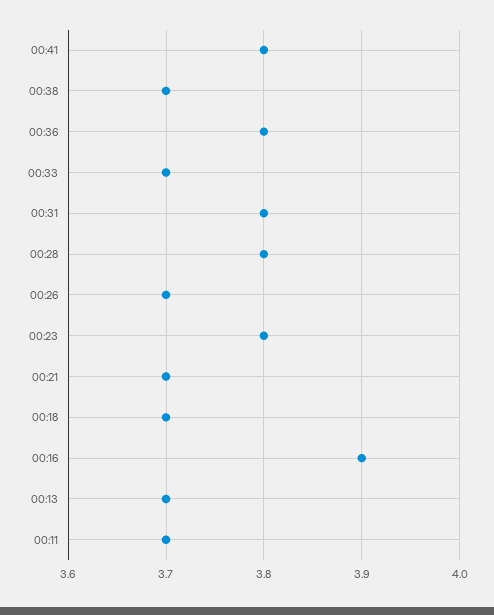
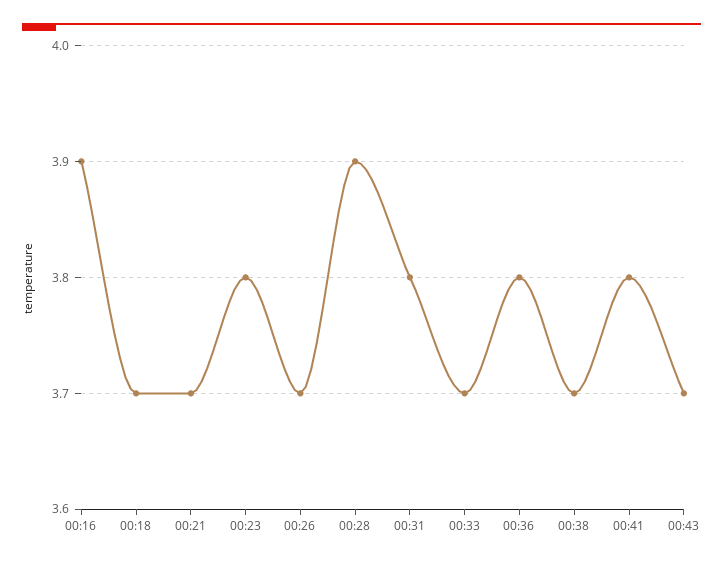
00:28: 3.8 -> 3.9
00:13: 3.7 -> none
00:11: 3.7 -> none
00:43: none -> 3.7

